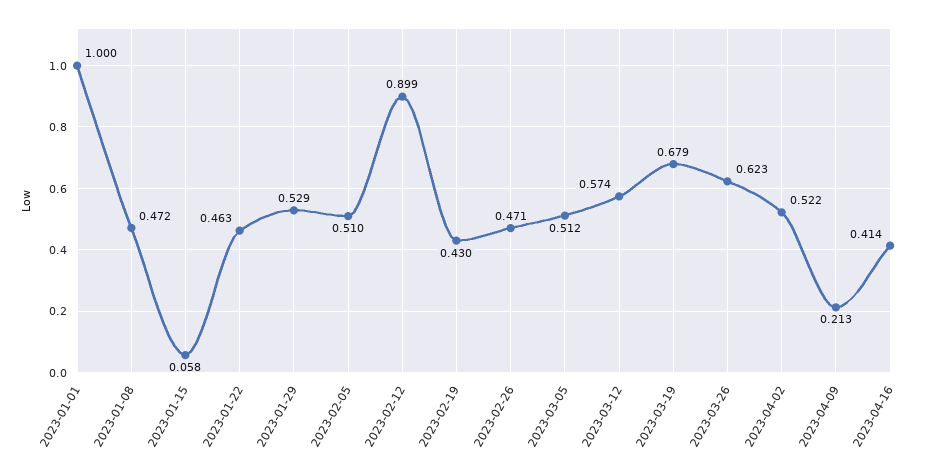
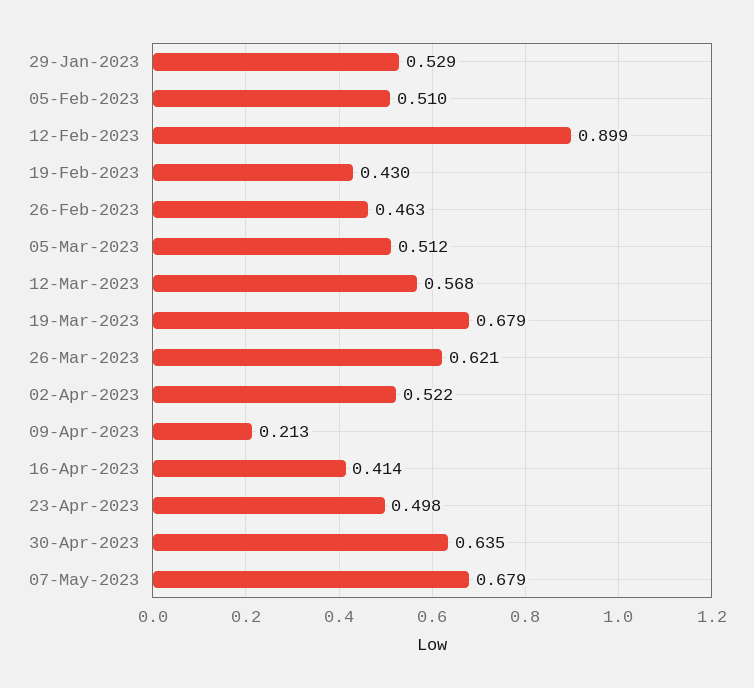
2023-01-01: 1 -> none
2023-01-08: 0.472 -> none
2023-01-15: 0.058 -> none
2023-01-22: 0.463 -> none
2023-02-26: 0.471 -> 0.463
2023-03-12: 0.574 -> 0.568
2023-03-26: 0.623 -> 0.621
23-Apr-2023: none -> 0.498
30-Apr-2023: none -> 0.635
07-May-2023: none -> 0.679

